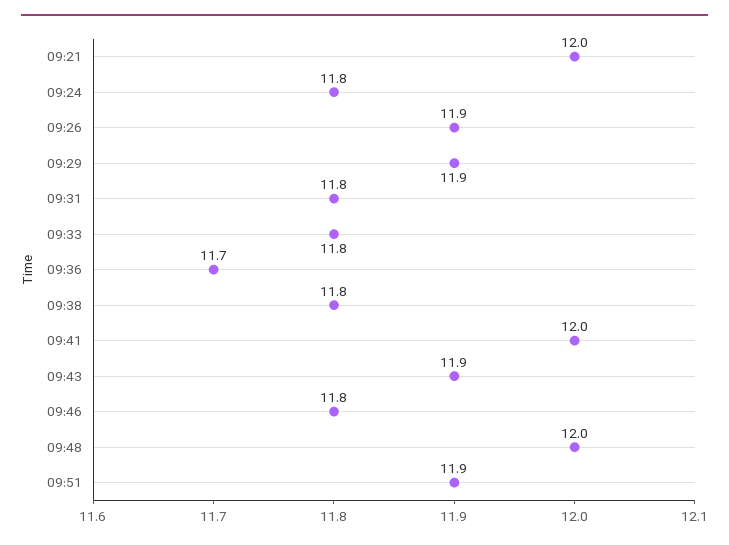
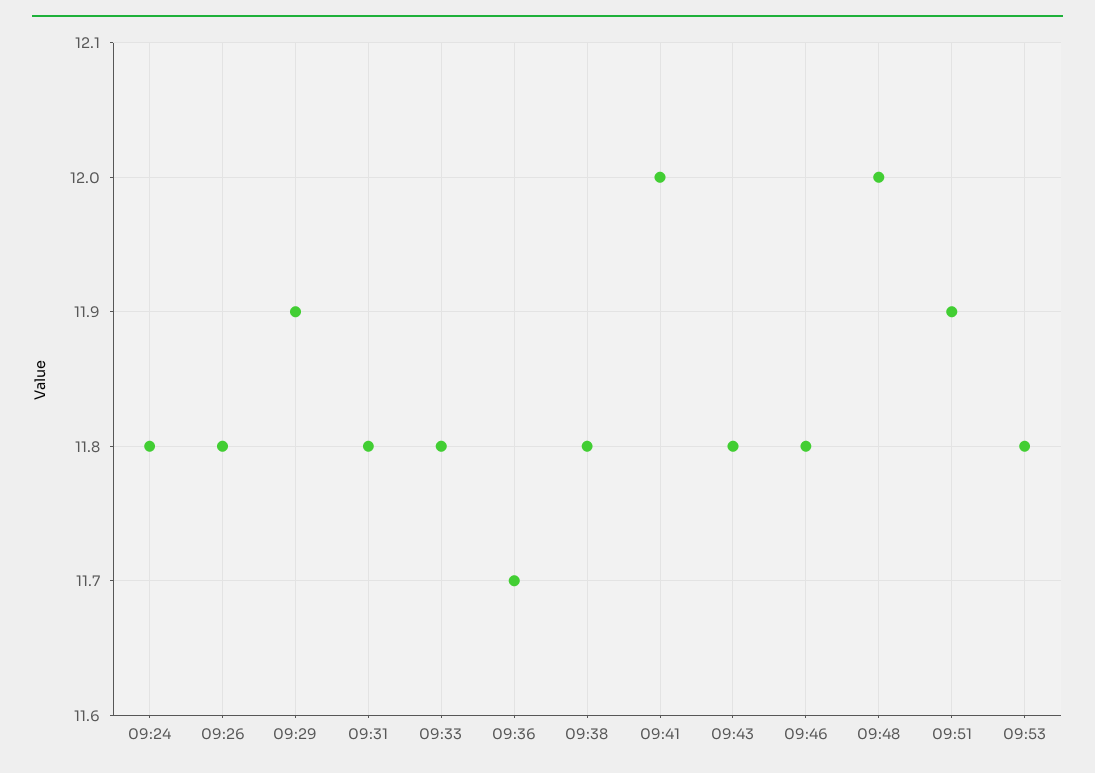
09:21: 12 -> none
09:26: 11.9 -> 11.8
09:43: 11.9 -> 11.8
09:53: none -> 11.8

